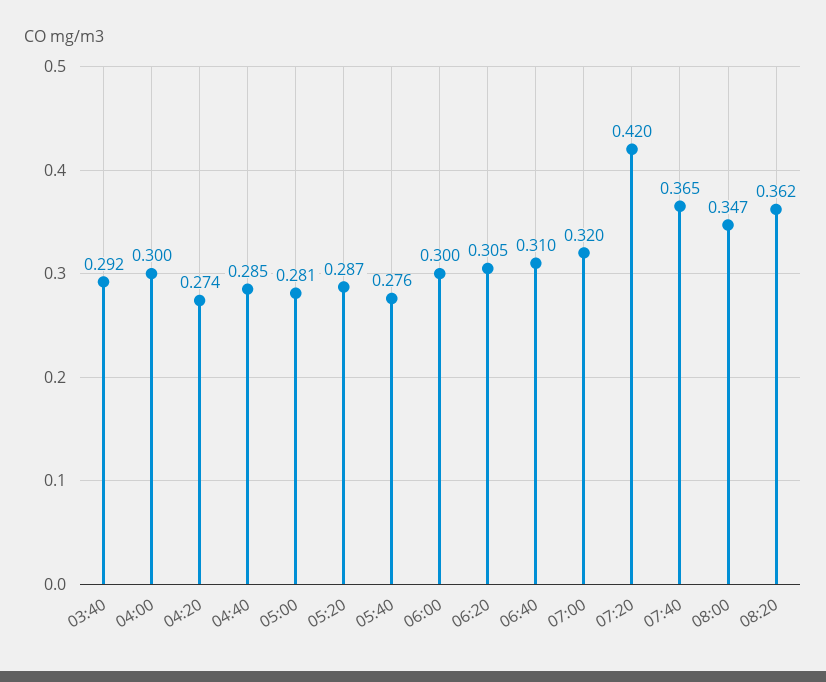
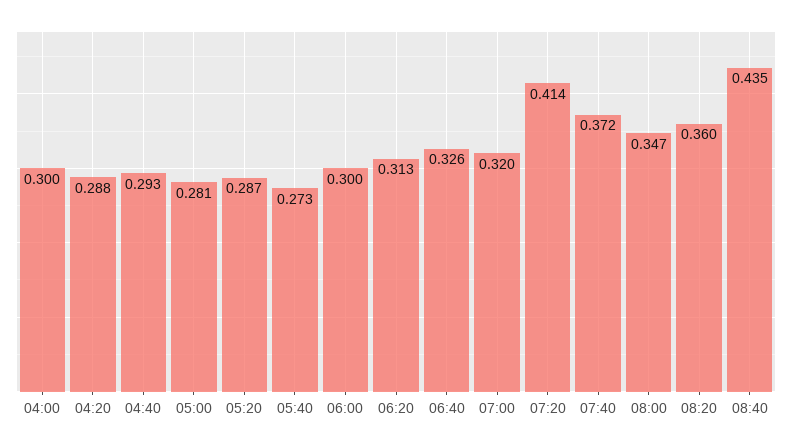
03:40: 0.292 -> none
04:20: 0.274 -> 0.288
04:40: 0.285 -> 0.293
05:40: 0.276 -> 0.273
06:20: 0.305 -> 0.313
06:40: 0.31 -> 0.326
07:20: 0.42 -> 0.414
07:40: 0.365 -> 0.372
08:20: 0.362 -> 0.36
08:40: none -> 0.435

